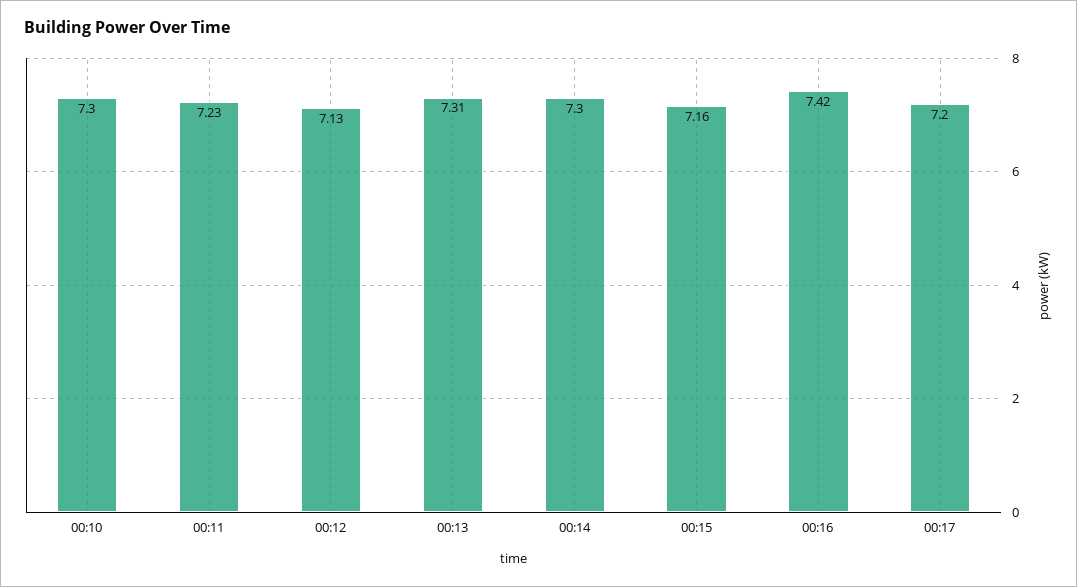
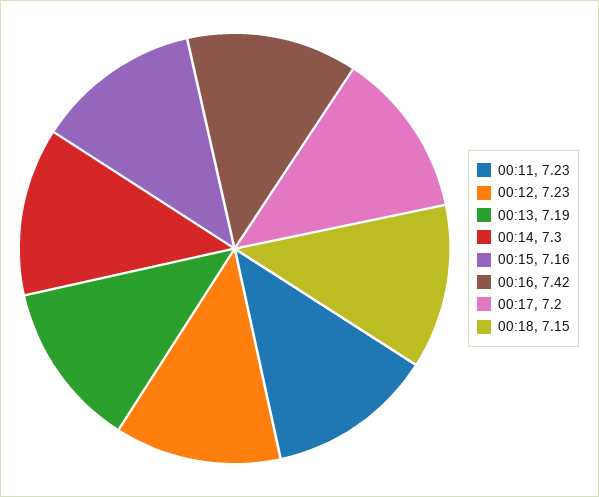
00:10: 7.3 -> none
00:12: 7.13 -> 7.23
00:13: 7.31 -> 7.19
00:18: none -> 7.15

